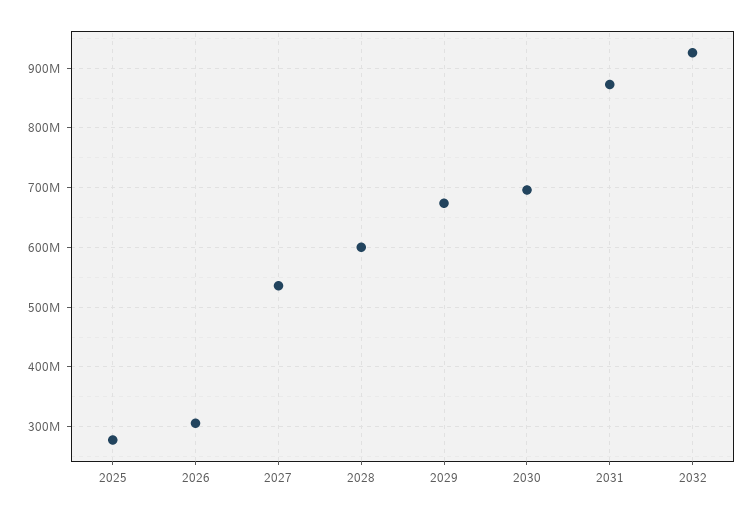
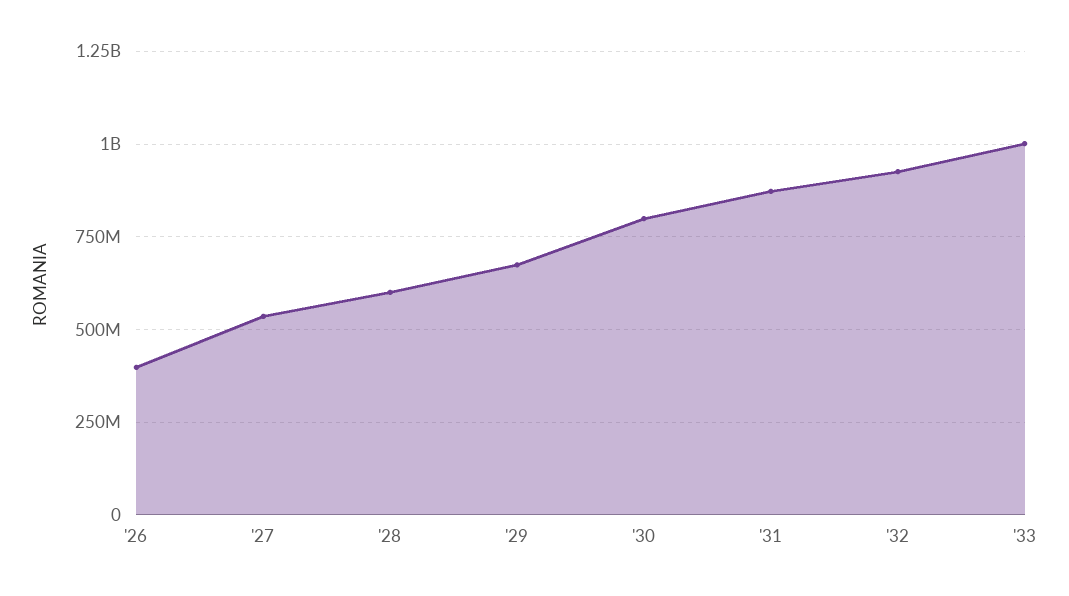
2025: 280000000 -> none
2026: 300000000 -> 400000000
2030: 700000000 -> 800000000
'33: none -> 1000000000

